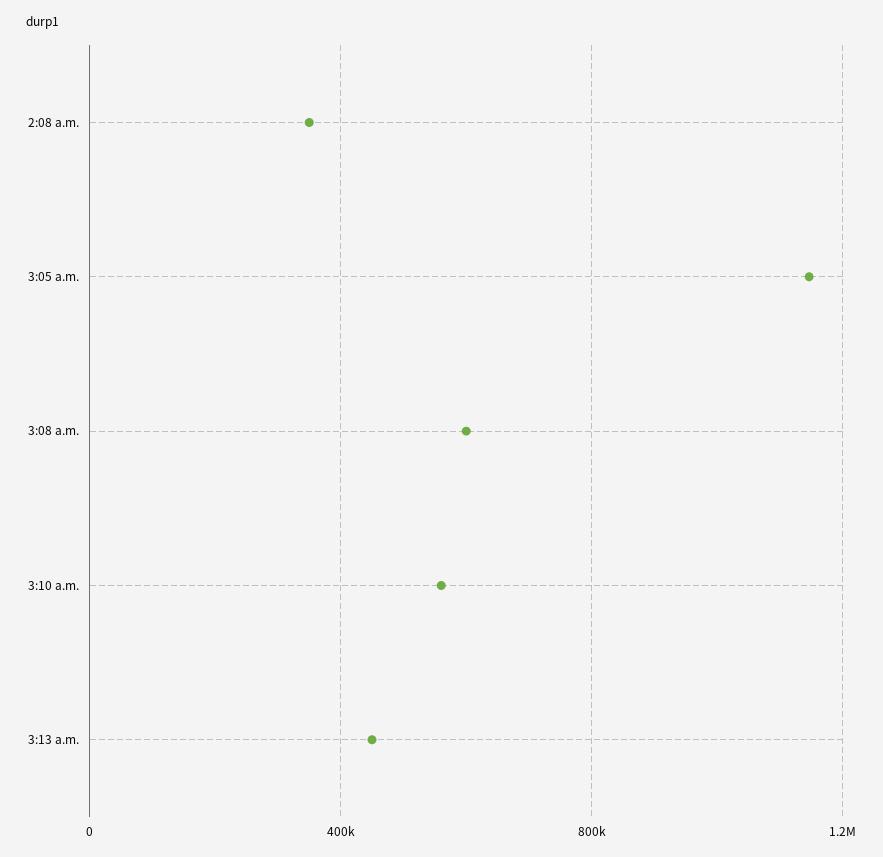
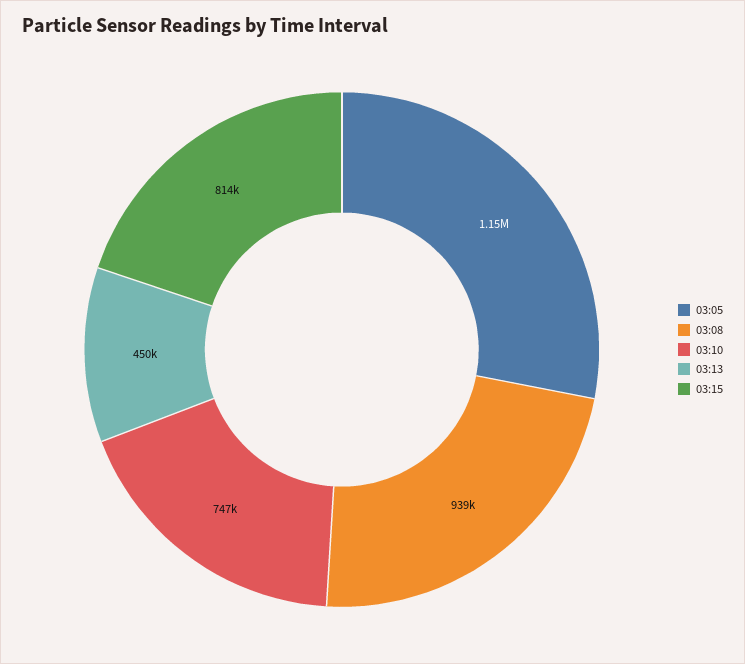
2:08 a.m.: 350000 -> none
3:08 a.m.: 600000 -> 939000
3:10 a.m.: 550000 -> 747000
03:15: none -> 814000

